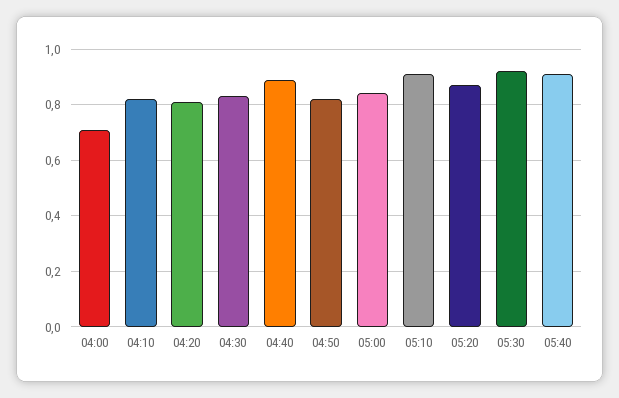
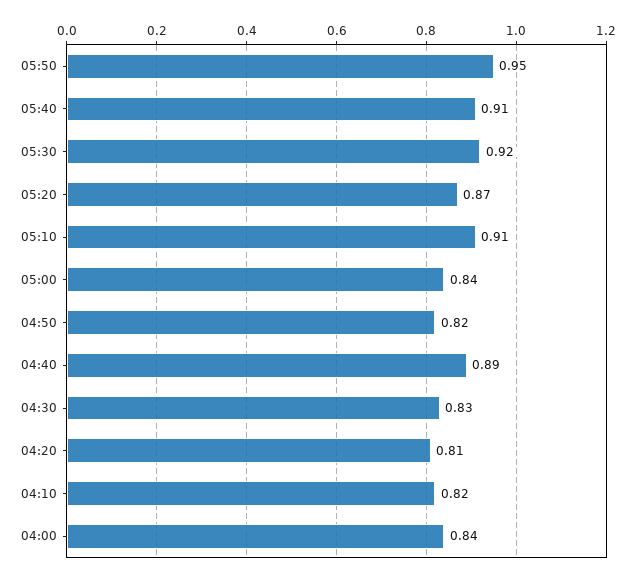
04:00: 0.7 -> 0.84
05:50: none -> 0.95

